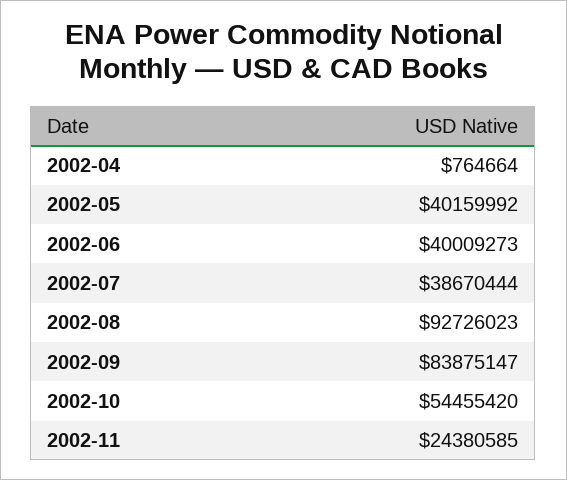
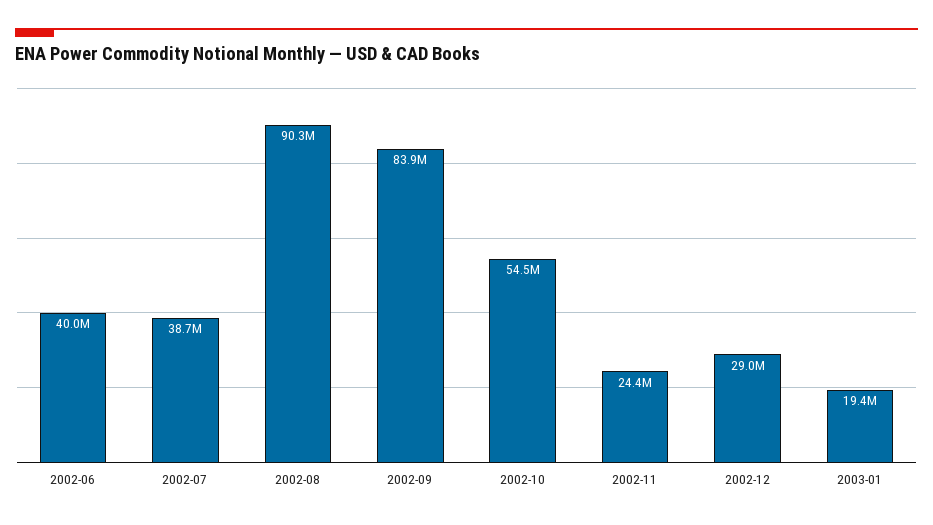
2002-04: 764664 -> none
2002-05: 40159992 -> none
2002-08: 92726023 -> 90300000
2002-12: none -> 29000000
2003-01: none -> 19400000

